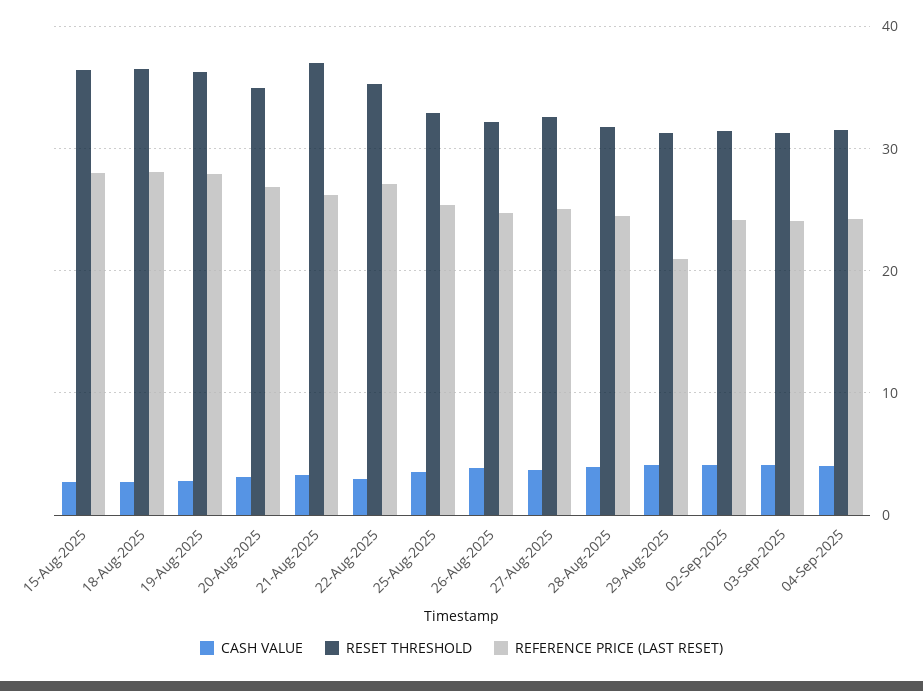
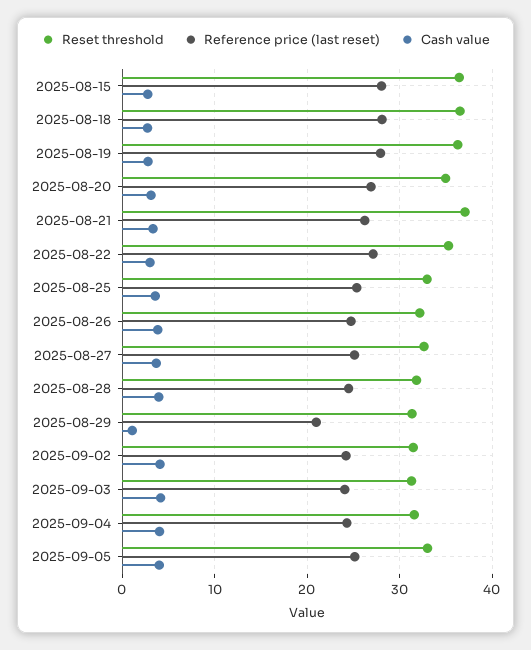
CASH VALUE, 29-Aug-2025: 4 -> 1
RESET THRESHOLD, 2025-09-05: none -> 33
REFERENCE PRICE (LAST RESET), 2025-09-05: none -> 25
CASH VALUE, 2025-09-05: none -> 4

